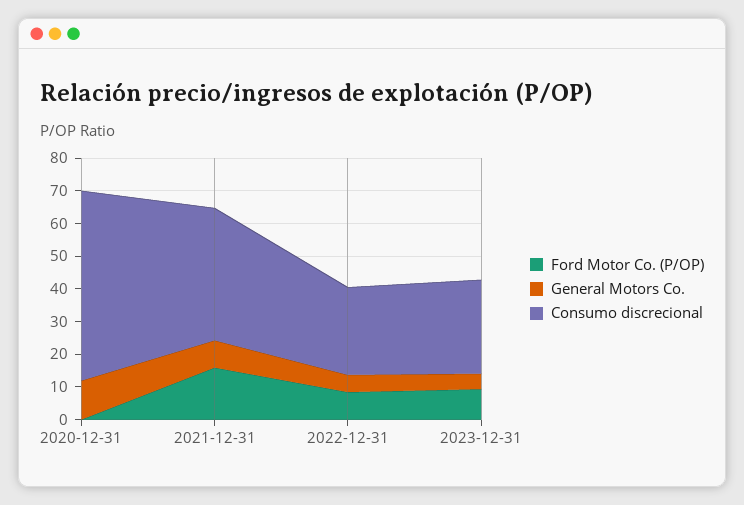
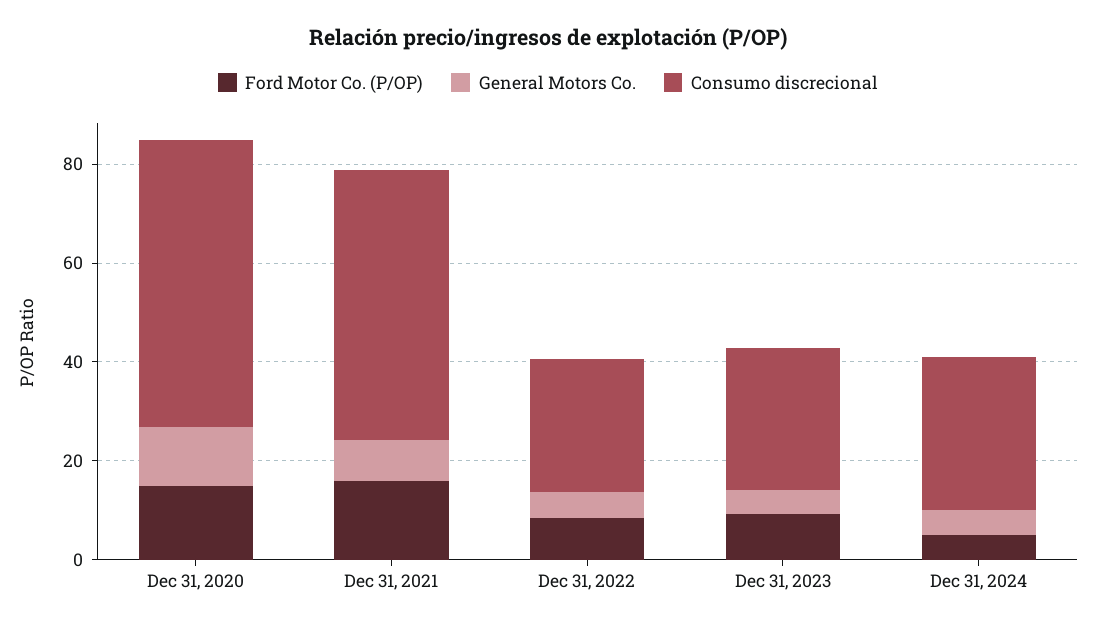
Ford Motor Co. (P/OP), 2020-12-31: 0 -> 15
Consumo discrecional, 2021-12-31: 40 -> 55
Ford Motor Co. (P/OP), Dec 31, 2024: none -> 5
General Motors Co., Dec 31, 2024: none -> 5
Consumo discrecional, Dec 31, 2024: none -> 30

